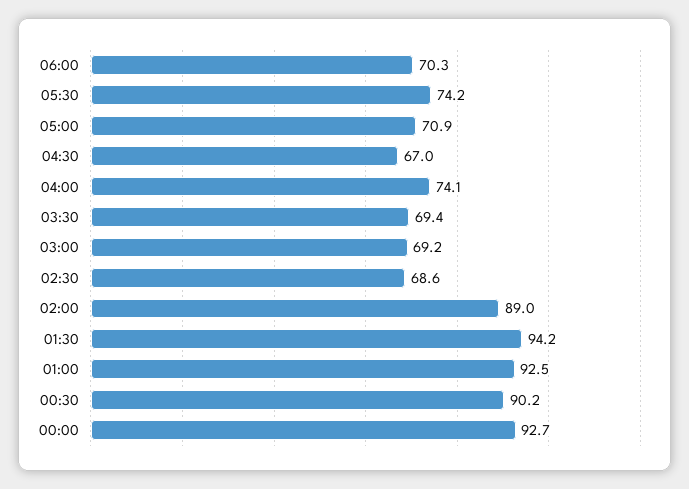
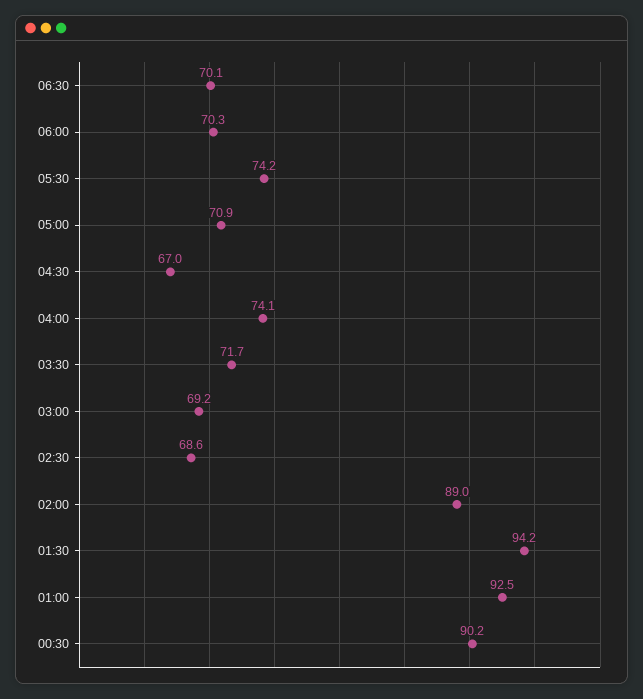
03:30: 69.4 -> 71.7
00:00: 92.7 -> none
06:30: none -> 70.1

